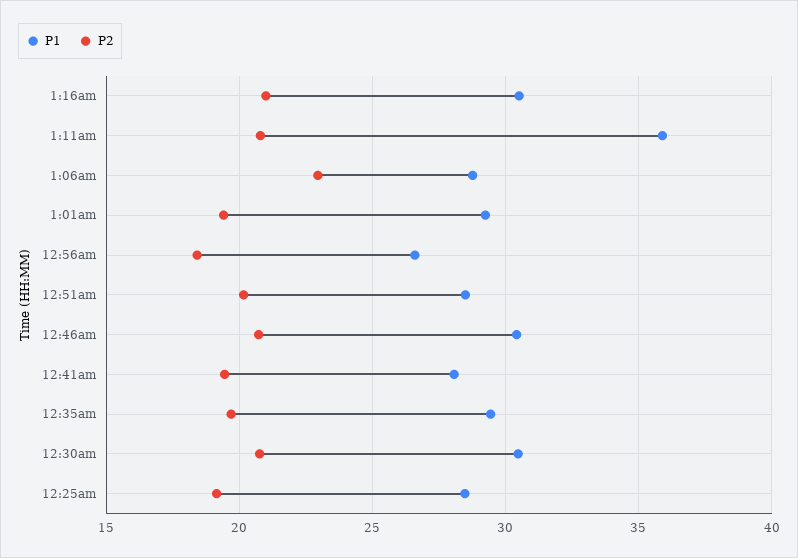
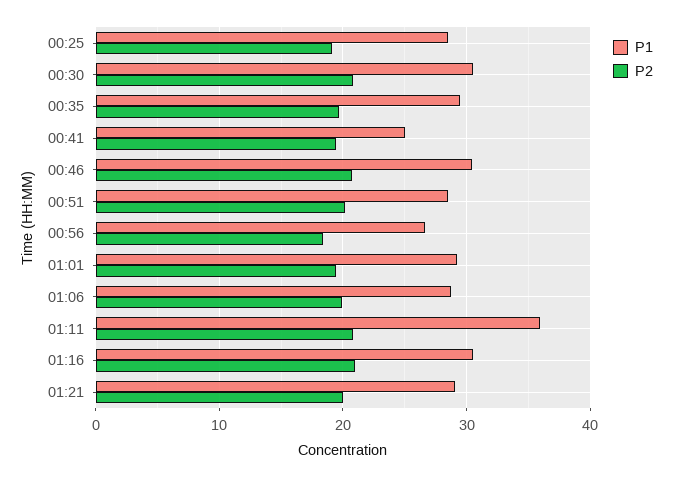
P2, 1:06am: 23 -> 20
P1, 12:41am: 28 -> 25
P1, 01:21: none -> 29
P2, 01:21: none -> 20

